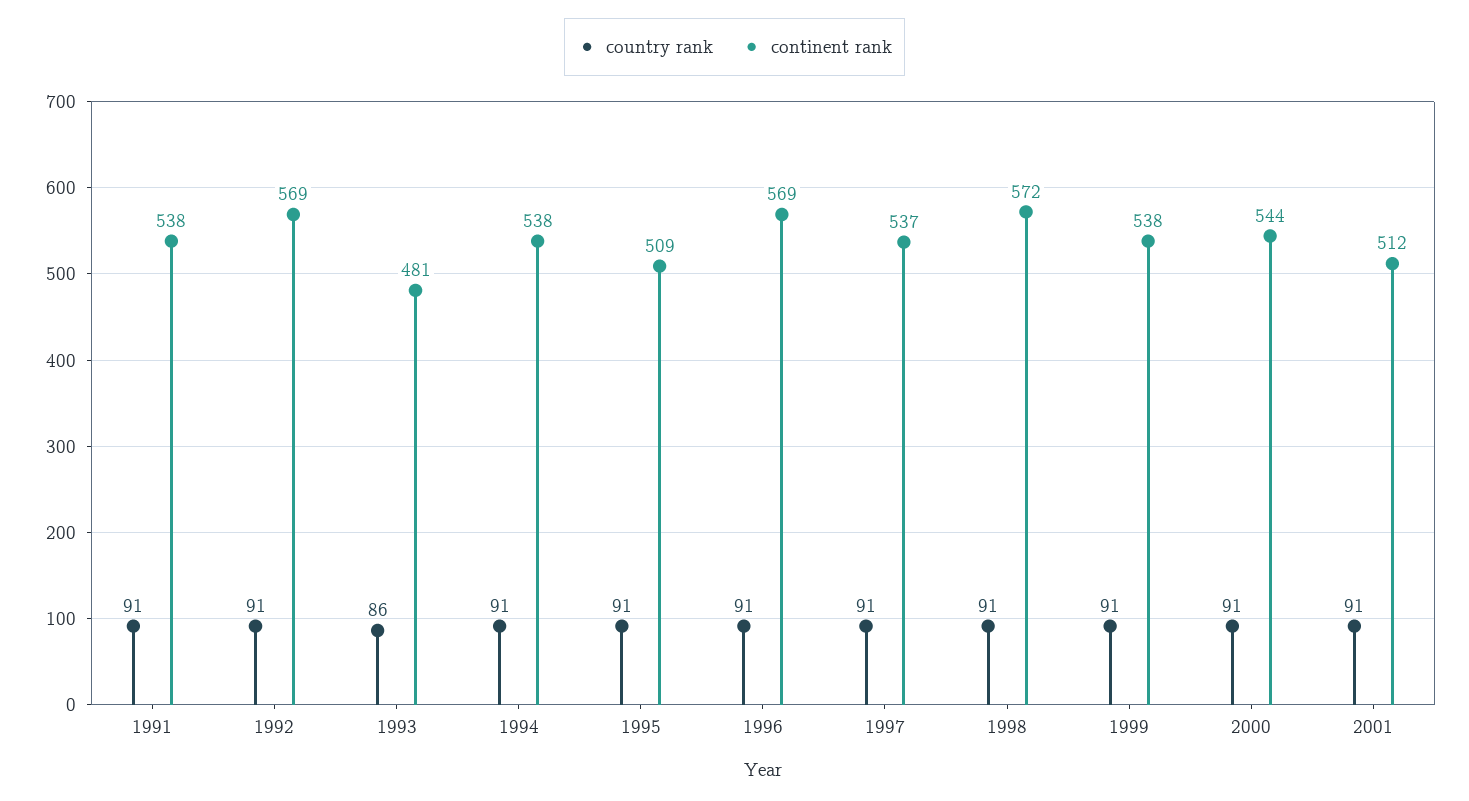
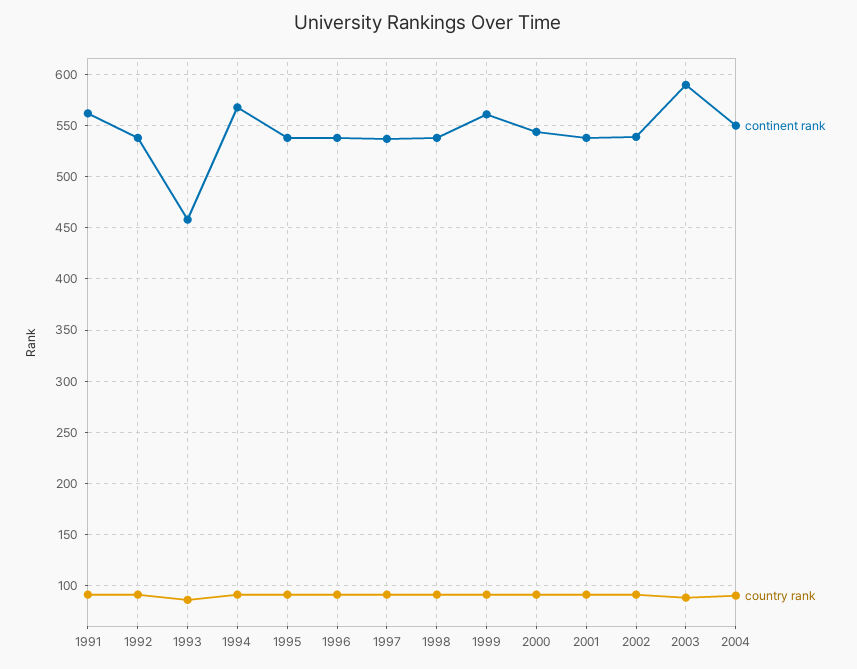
continent rank, 1991: 538 -> 560
continent rank, 1992: 569 -> 540
continent rank, 1993: 481 -> 460
continent rank, 1994: 538 -> 570
continent rank, 1995: 509 -> 540
continent rank, 1996: 569 -> 540
continent rank, 1998: 572 -> 540
continent rank, 1999: 538 -> 560
continent rank, 2001: 512 -> 540
continent rank, 2002: none -> 540
country rank, 2002: none -> 90
continent rank, 2003: none -> 590
country rank, 2003: none -> 90
continent rank, 2004: none -> 550
country rank, 2004: none -> 90

